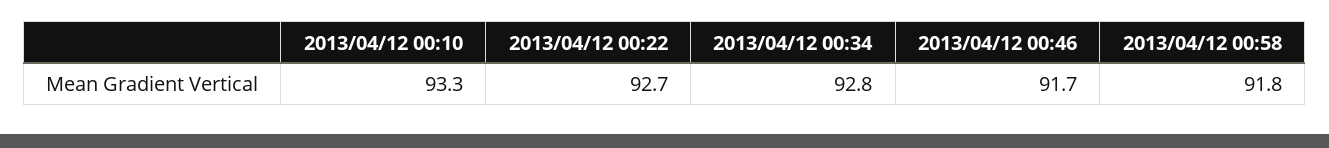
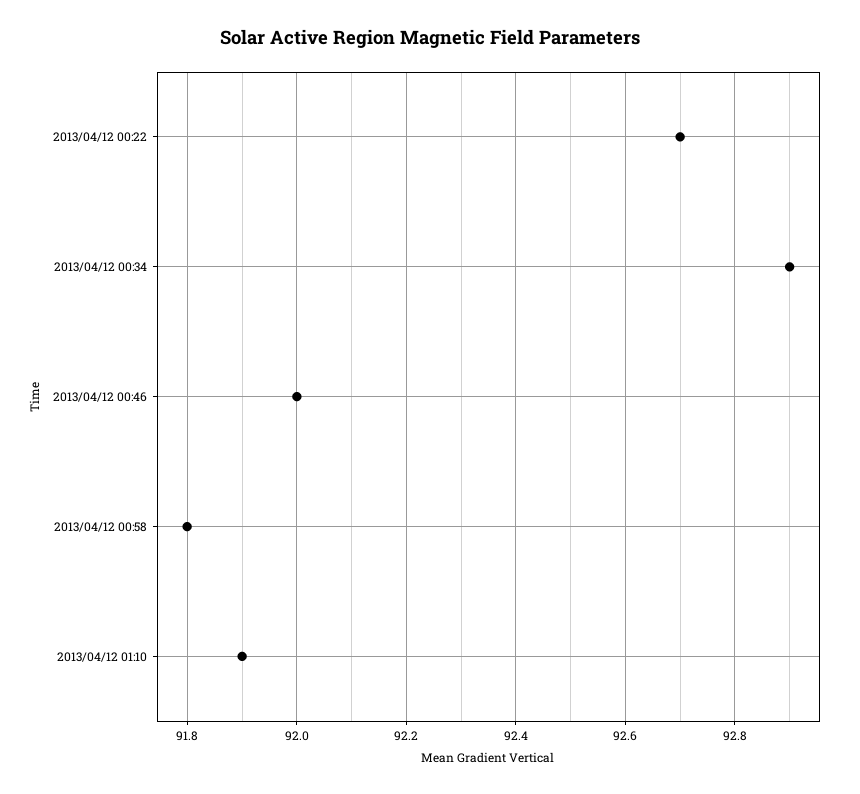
2013/04/12 00:10: 93.3 -> none
2013/04/12 00:34: 92.8 -> 92.9
2013/04/12 00:46: 91.7 -> 92
2013/04/12 01:10: none -> 91.9

